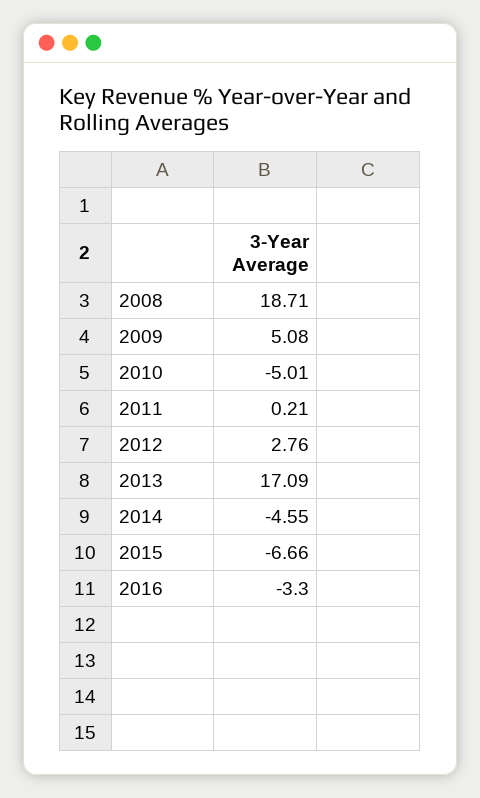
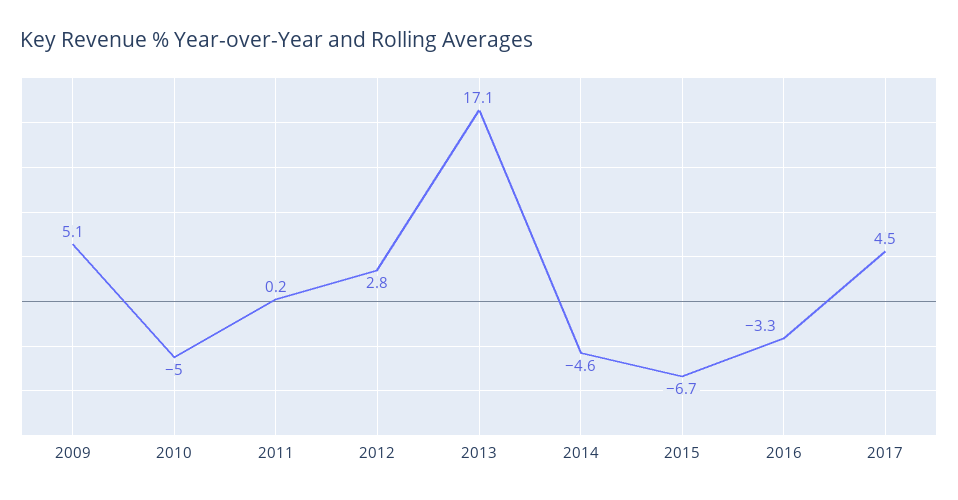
2008: 18.71 -> none
2017: none -> 4.5

